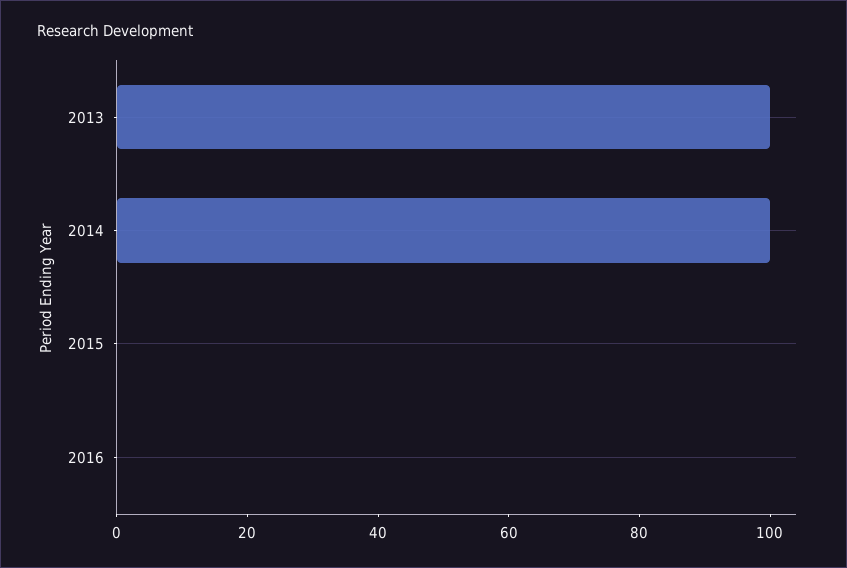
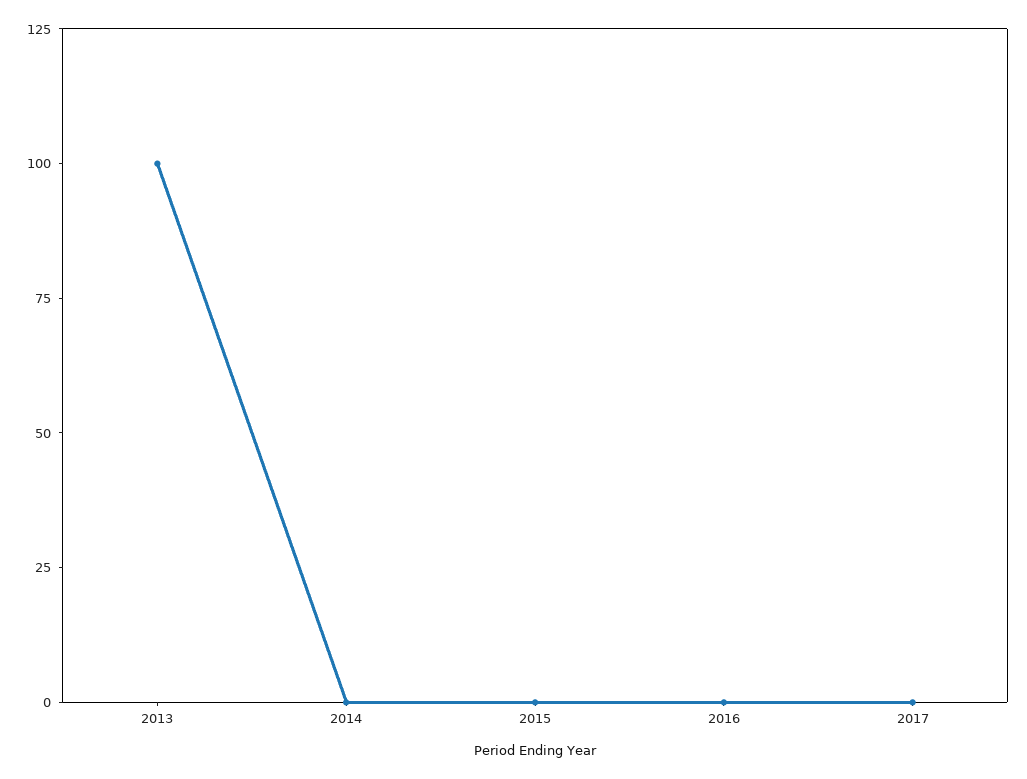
2014: 100 -> 0
2017: none -> 0

